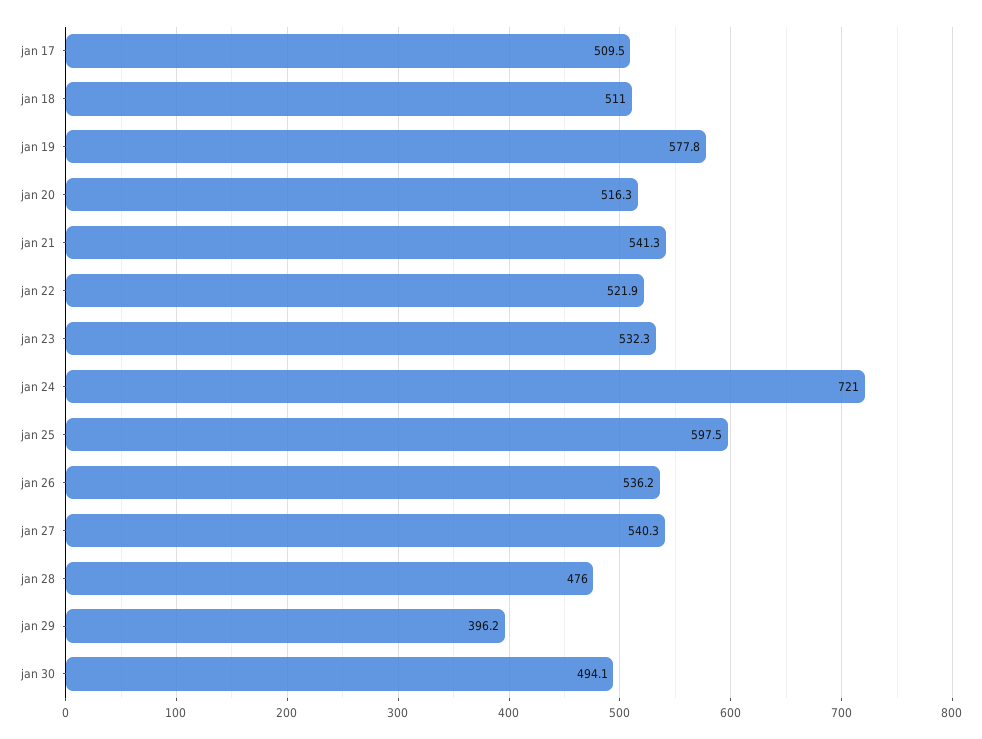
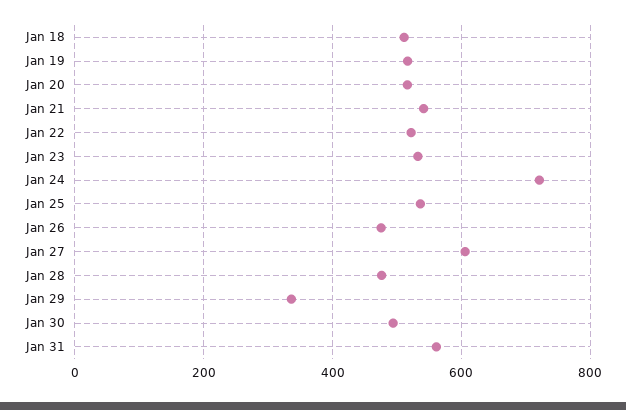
jan 17: 509.5 -> none
jan 19: 577.8 -> 520
jan 25: 597.5 -> 540
jan 26: 536.2 -> 480
jan 27: 540.3 -> 600
jan 29: 396.2 -> 340
Jan 31: none -> 560

